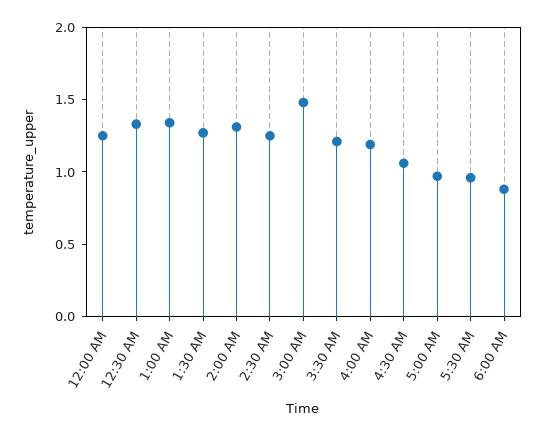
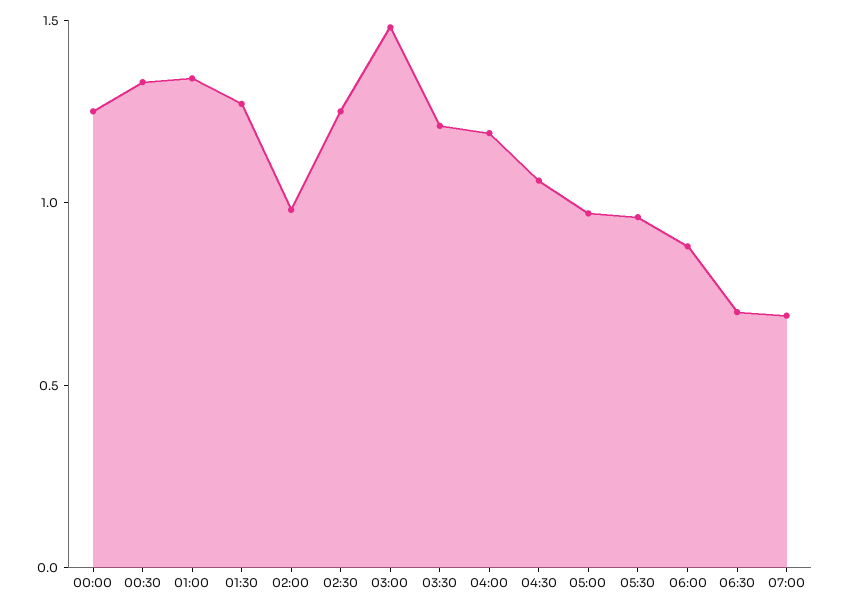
2:00 AM: 1.3 -> 1
06:30: none -> 0.7
07:00: none -> 0.7

